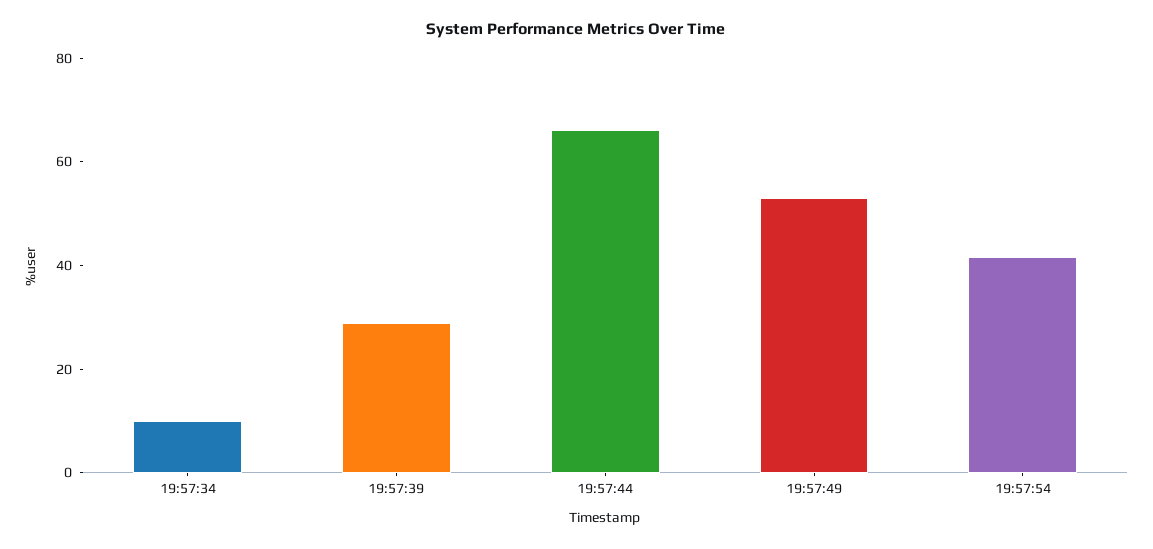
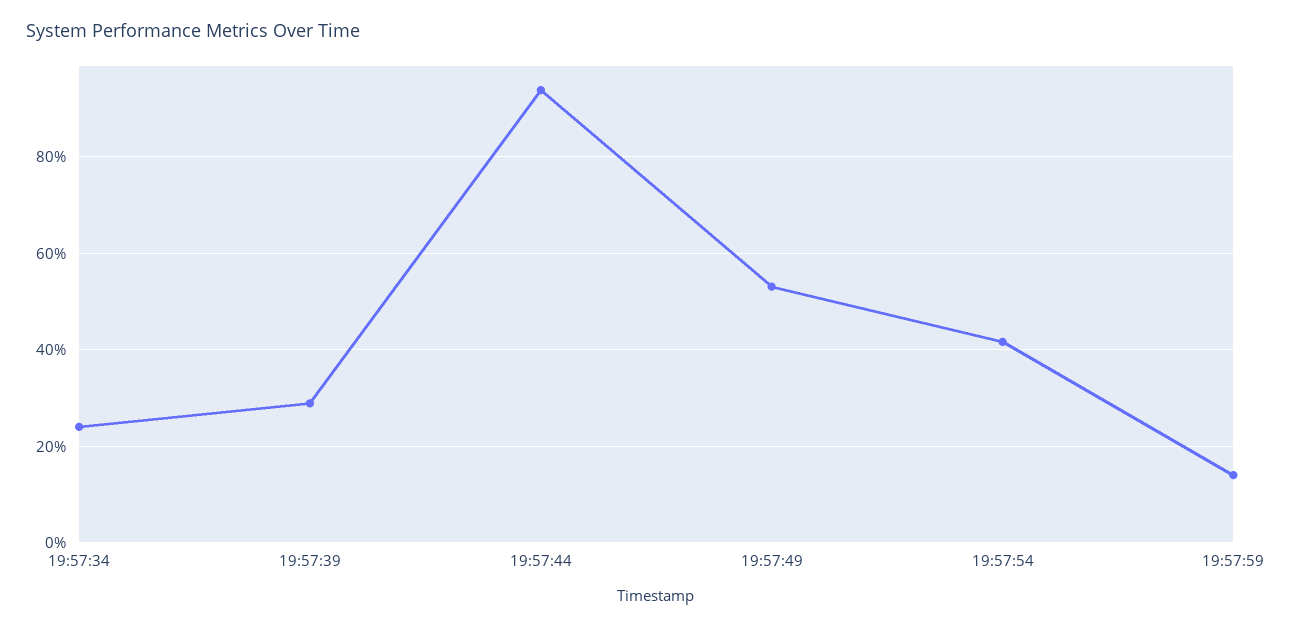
19:57:34: 10 -> 24
19:57:44: 65 -> 94
19:57:59: none -> 14

